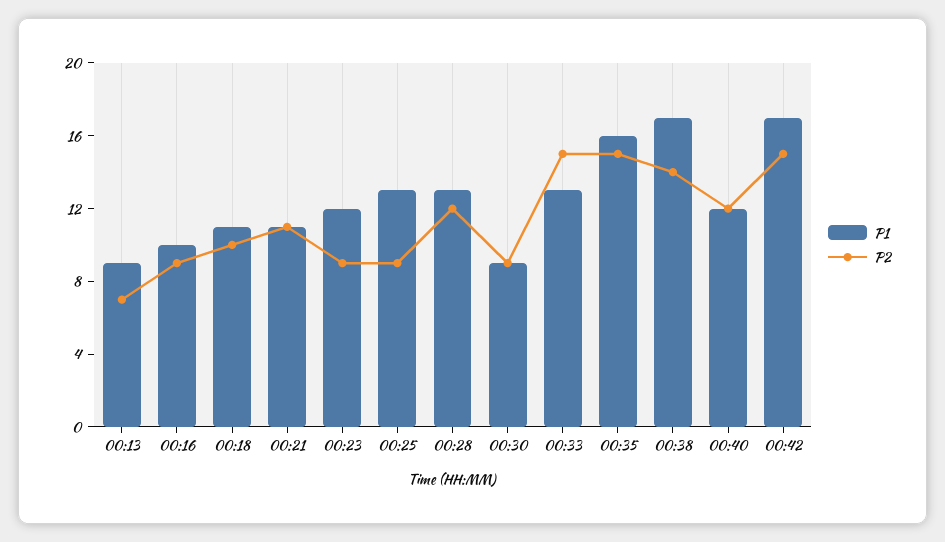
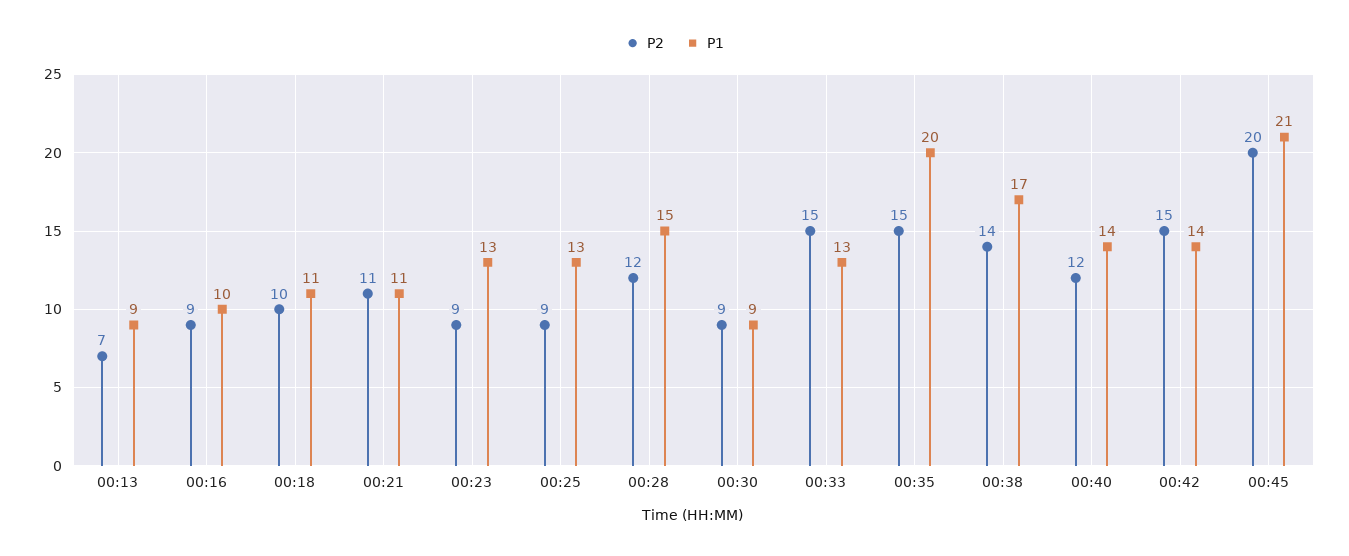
P1, 00:23: 12 -> 13
P1, 00:28: 13 -> 15
P1, 00:35: 16 -> 20
P1, 00:40: 12 -> 14
P1, 00:42: 17 -> 14
P2, 00:45: none -> 20
P1, 00:45: none -> 21

